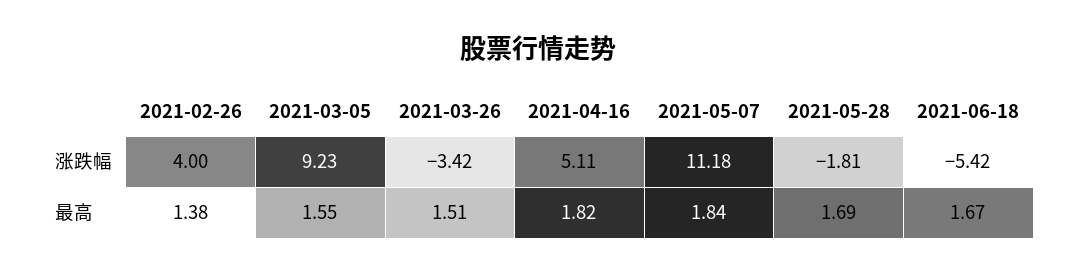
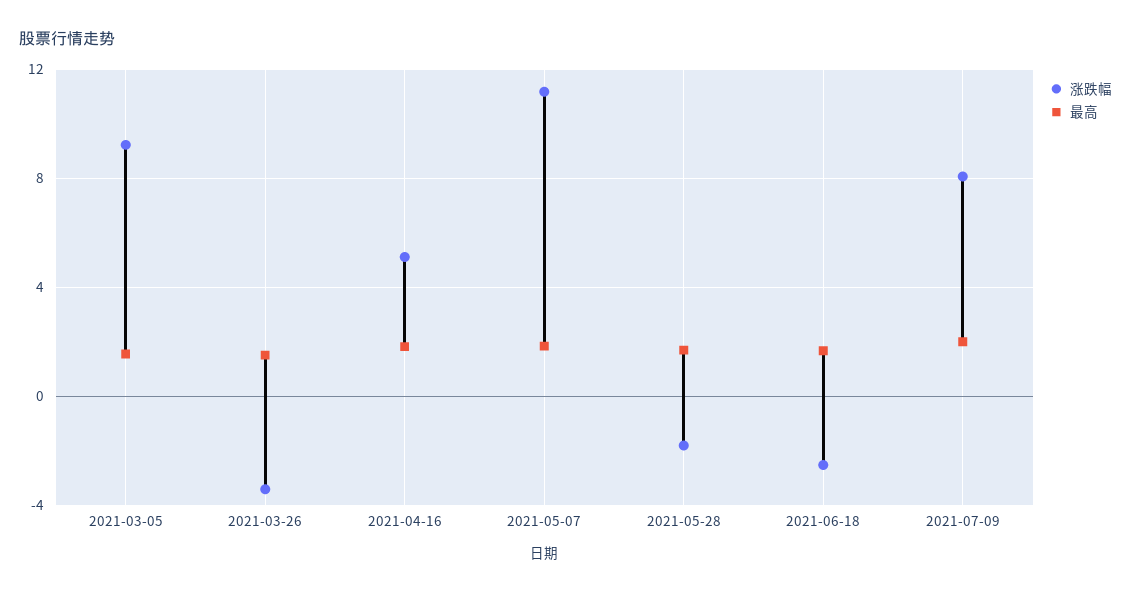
涨跌幅, 2021-02-26: 4 -> none
涨跌幅, 2021-06-18: -5.42 -> -2.5
最高, 2021-02-26: 1.38 -> none
涨跌幅, 2021-07-09: none -> 8
最高, 2021-07-09: none -> 2

